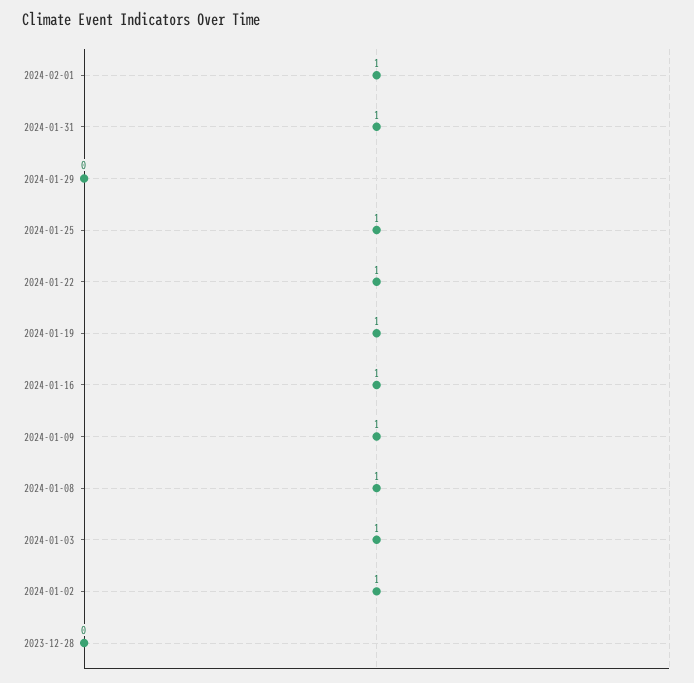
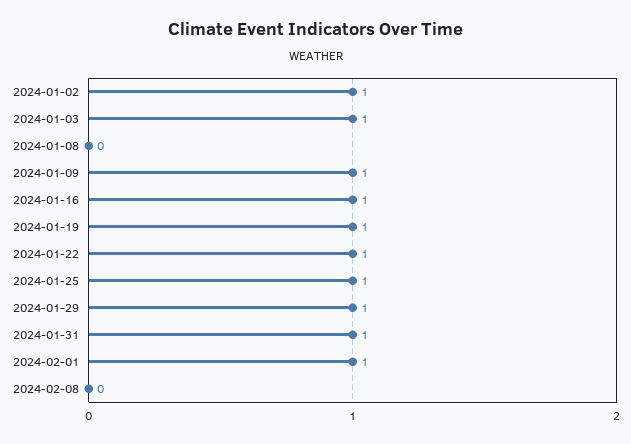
2024-01-29: 0 -> 1
2024-01-08: 1 -> 0
2023-12-28: 0 -> none
2024-02-08: none -> 0

